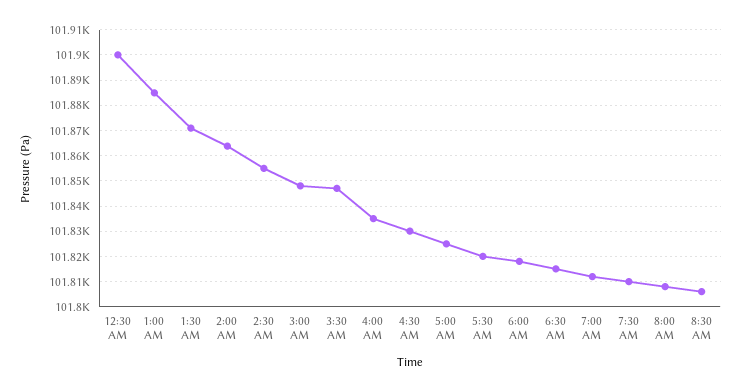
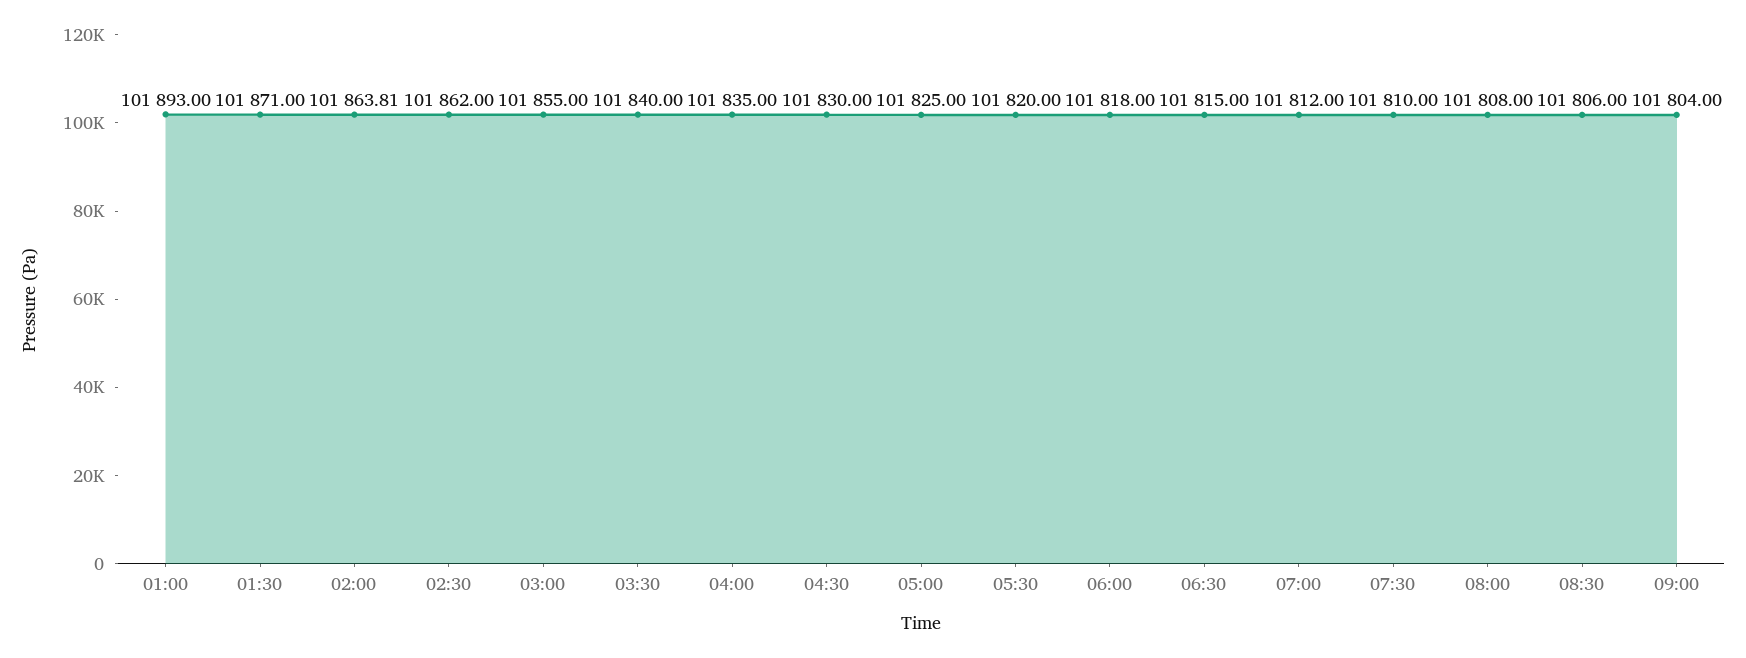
12:30 AM: 101900 -> none
1:00 AM: 101885 -> 101893
2:30 AM: 101855 -> 101862
3:00 AM: 101847.5 -> 101855
3:30 AM: 101847.5 -> 101840
09:00: none -> 101804

